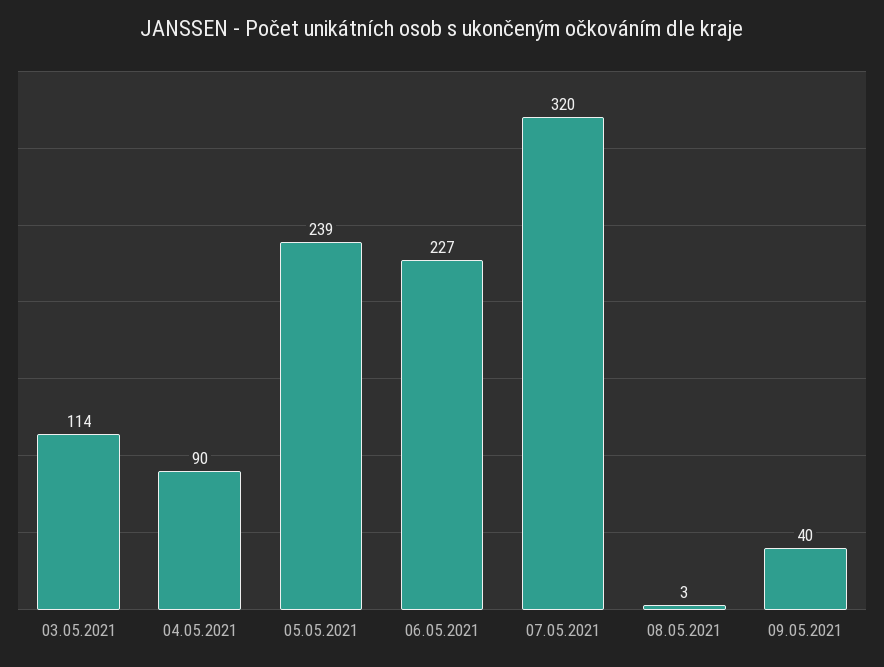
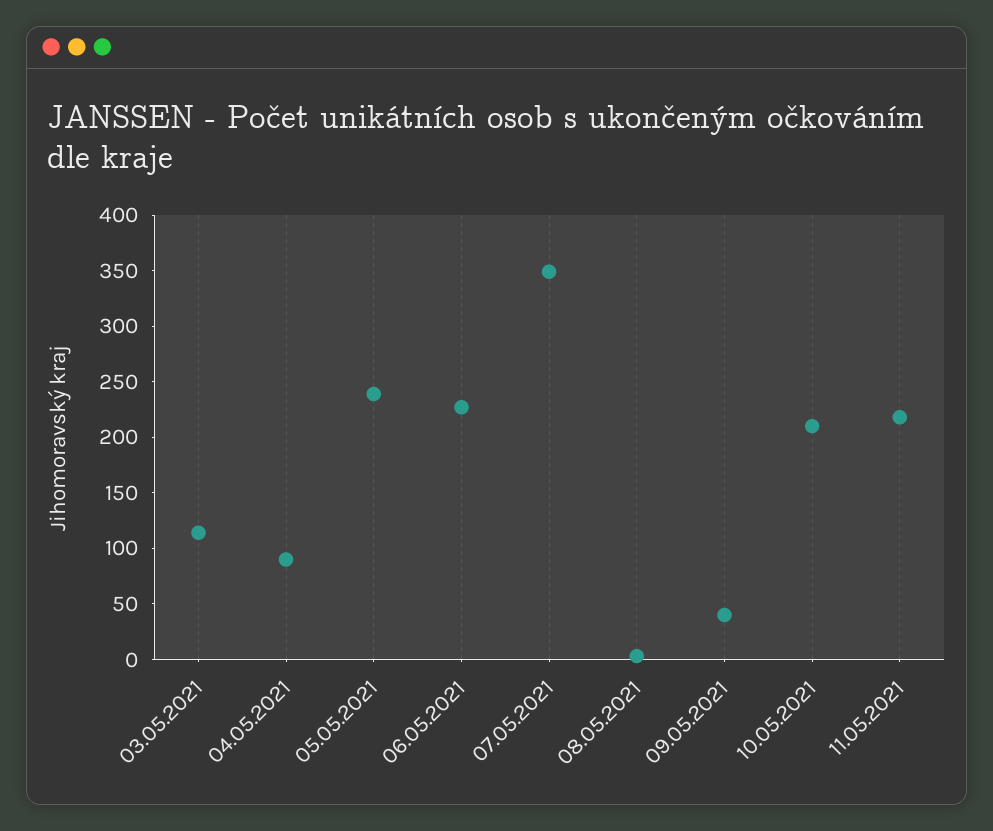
07.05.2021: 320 -> 350
10.05.2021: none -> 210
11.05.2021: none -> 220

